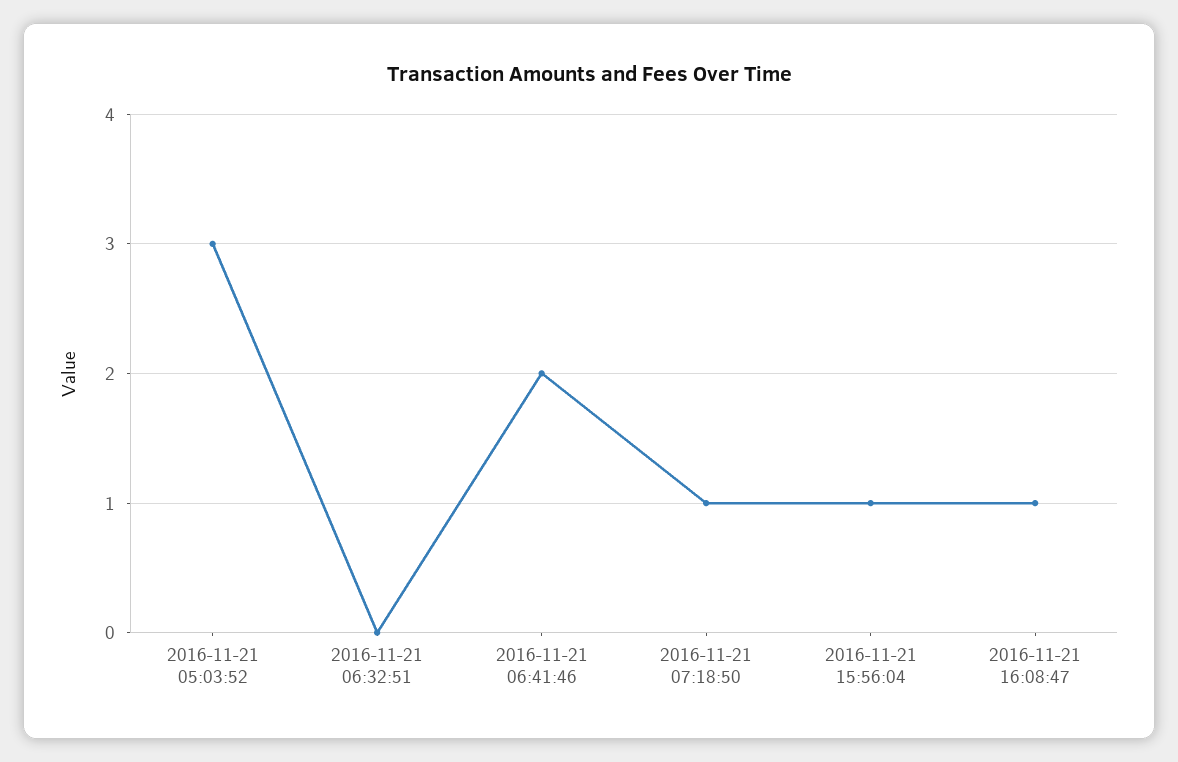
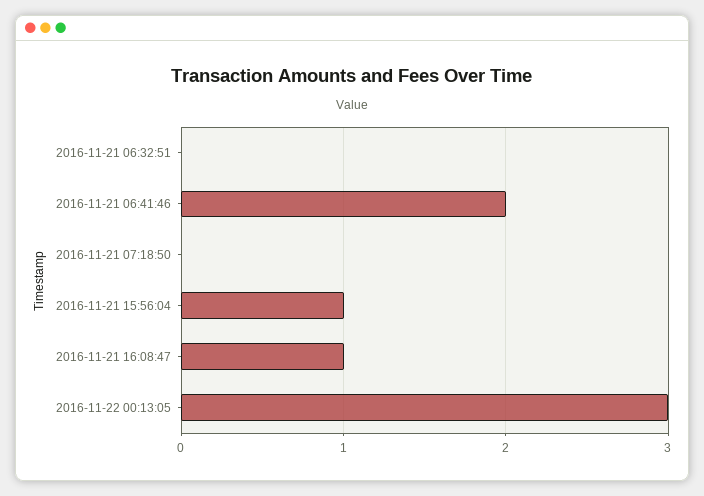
2016-11-21 05:03:52: 3 -> none
2016-11-21 07:18:50: 1 -> 0
2016-11-22 00:13:05: none -> 3

